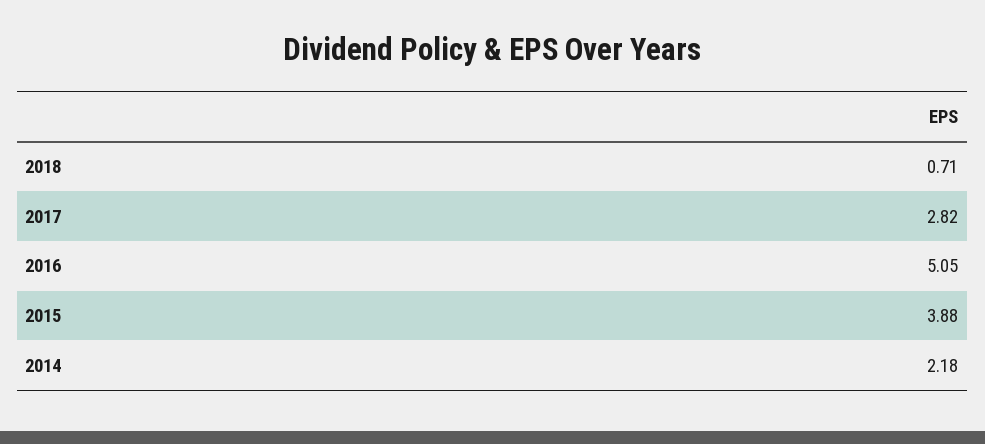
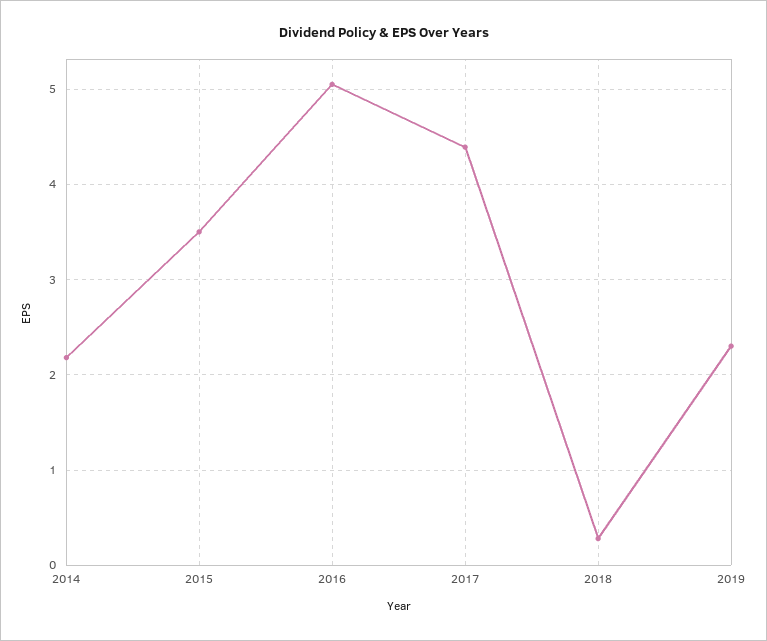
2018: 0.71 -> 0.3
2017: 2.82 -> 4.4
2015: 3.88 -> 3.5
2019: none -> 2.3

